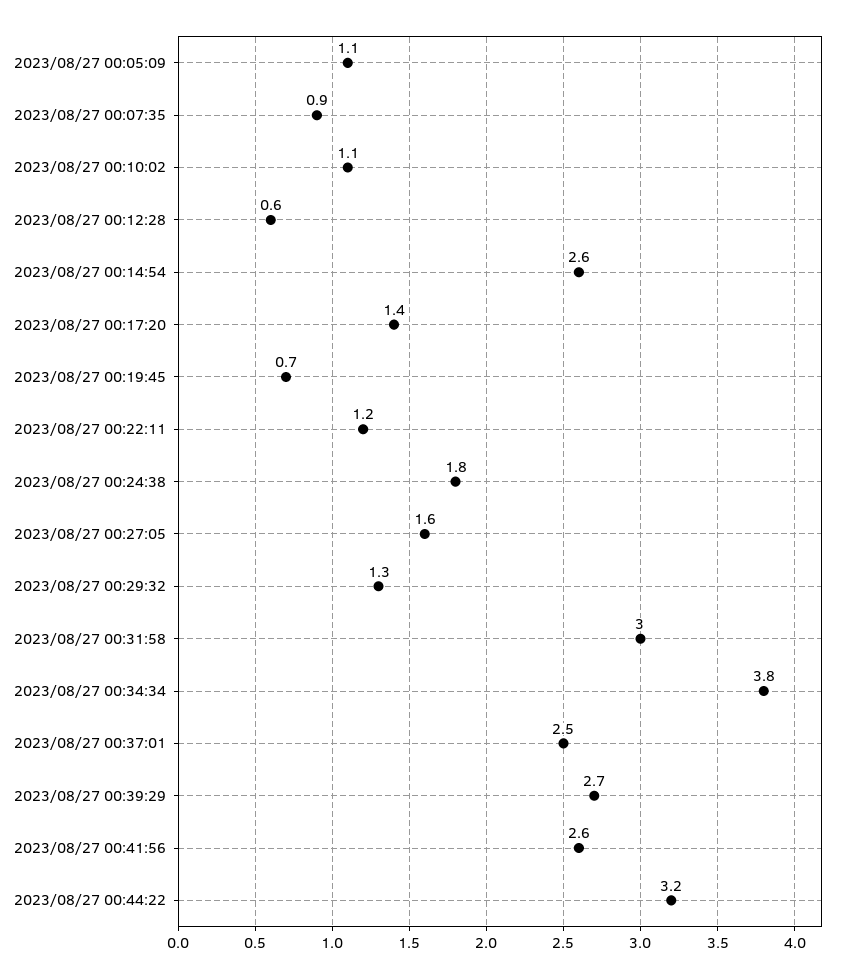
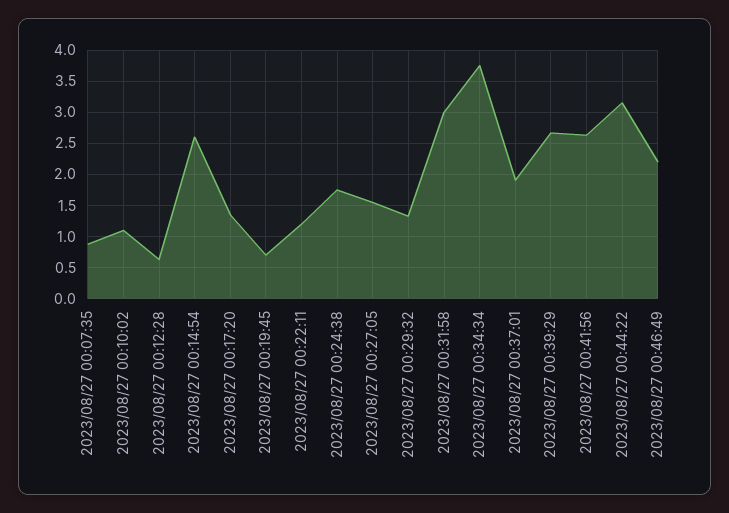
2023/08/27 00:05:09: 1.1 -> none
2023/08/27 00:37:01: 2.5 -> 1.9
2023/08/27 00:46:49: none -> 2.2

